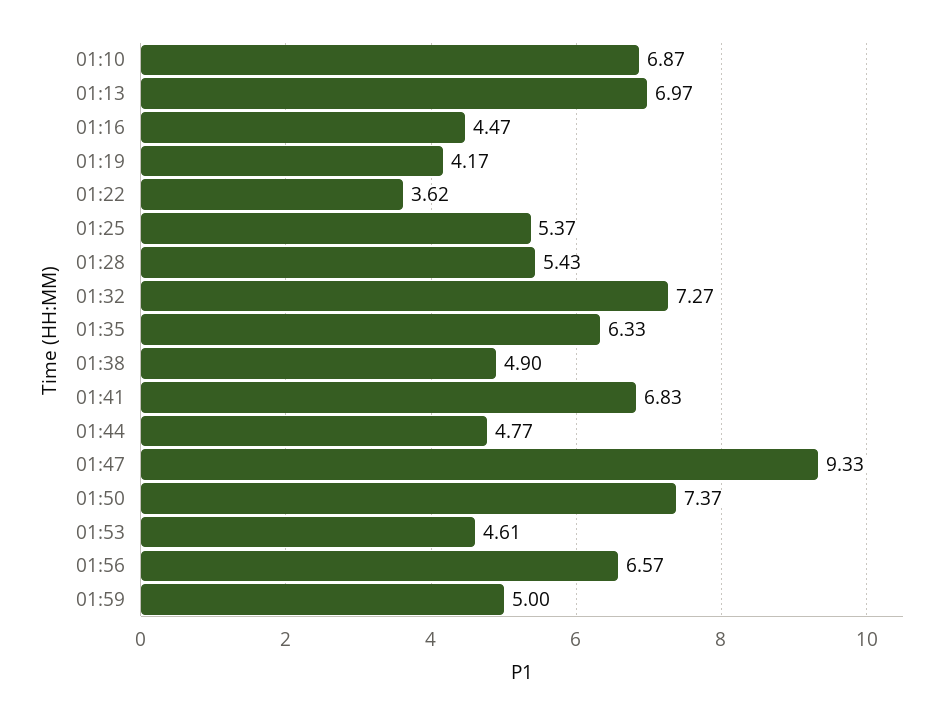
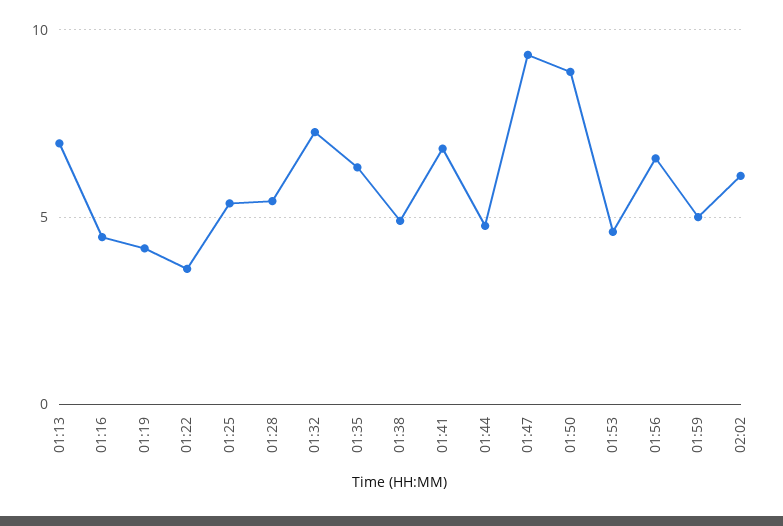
01:10: 6.87 -> none
01:50: 7.37 -> 9
02:02: none -> 6

